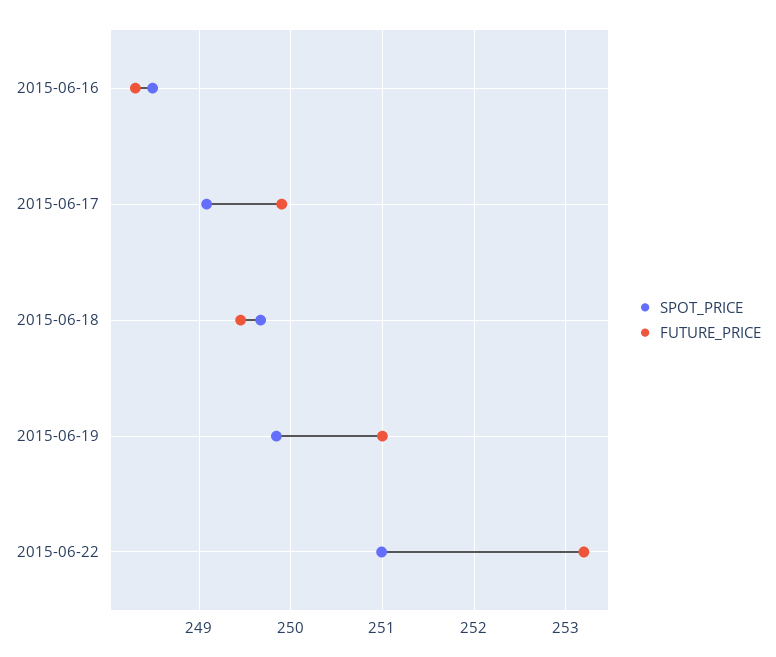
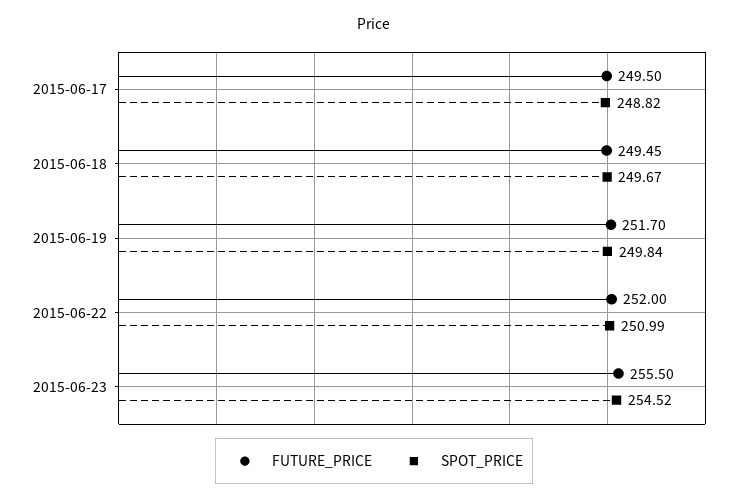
SPOT_PRICE, 2015-06-16: 248.5 -> none
FUTURE_PRICE, 2015-06-16: 248.3 -> none
SPOT_PRICE, 2015-06-17: 249.1 -> 248.82
FUTURE_PRICE, 2015-06-17: 249.9 -> 249.5
FUTURE_PRICE, 2015-06-19: 251 -> 251.7
FUTURE_PRICE, 2015-06-22: 253.2 -> 252
FUTURE_PRICE, 2015-06-23: none -> 255.5
SPOT_PRICE, 2015-06-23: none -> 254.52

